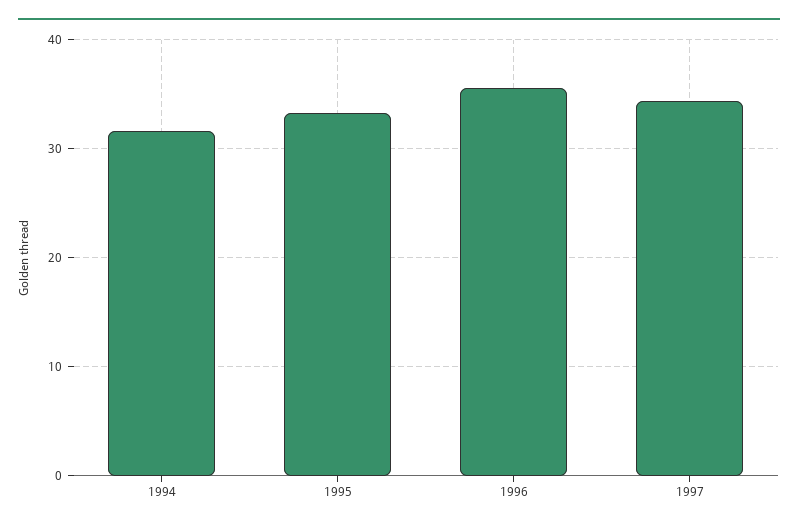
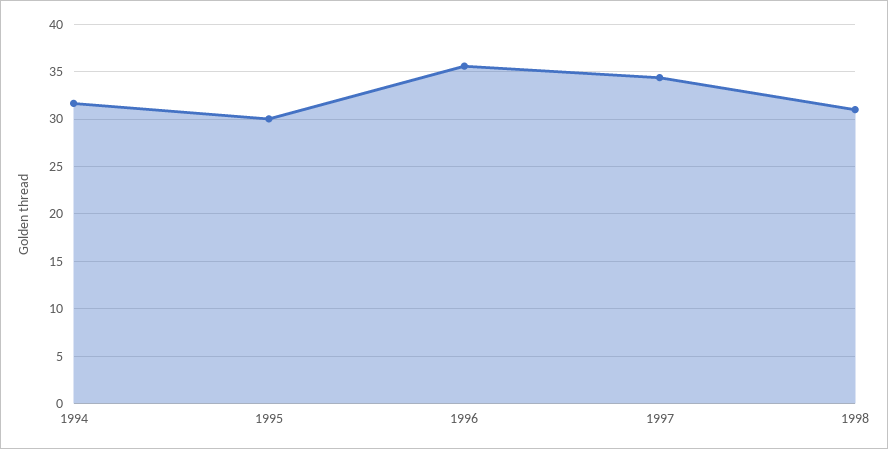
1995: 33 -> 30
1998: none -> 31

